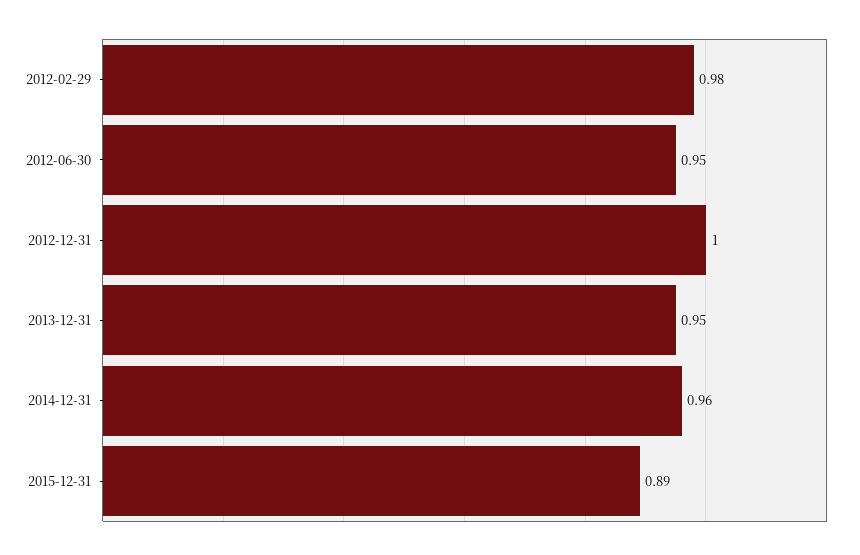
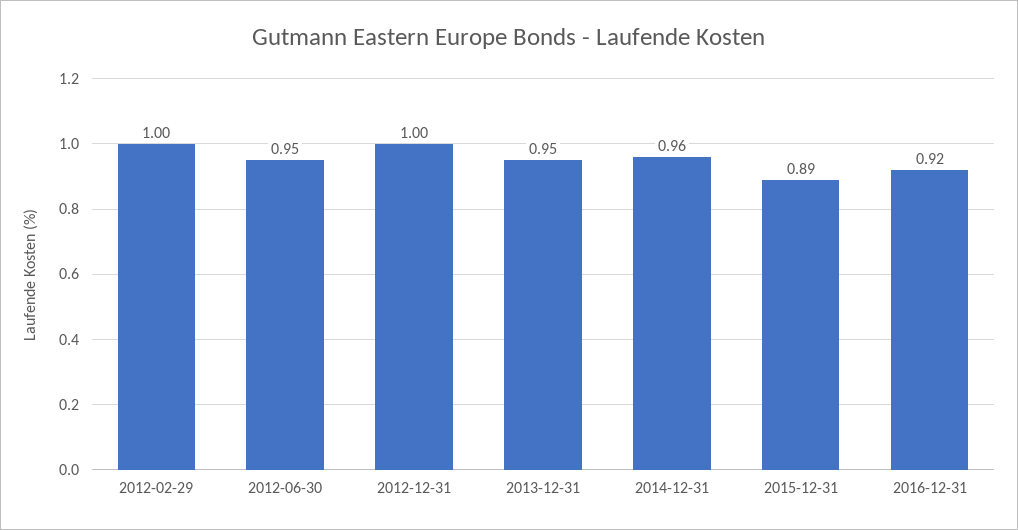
2012-02-29: 0.98 -> 1
2016-12-31: none -> 0.92

